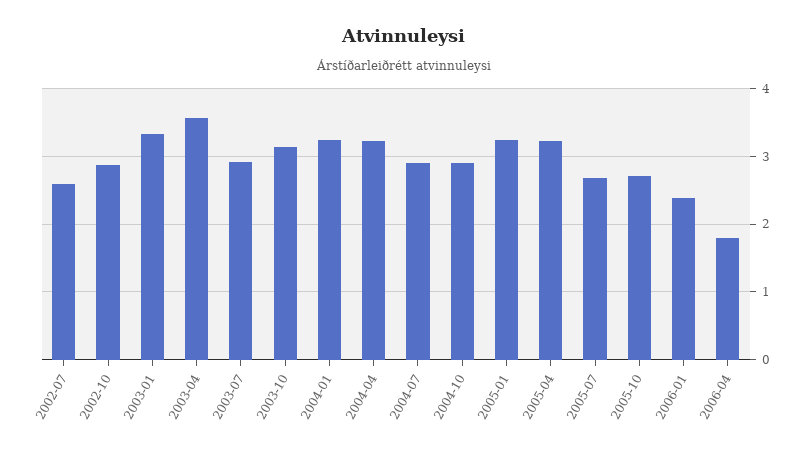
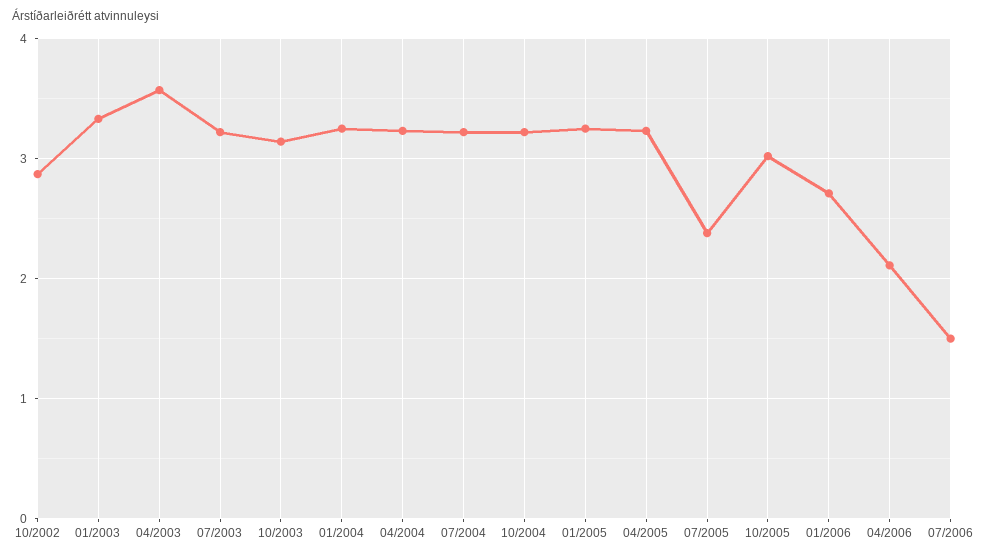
2002-07: 2.6 -> none
2003-07: 2.9 -> 3.2
2004-07: 2.9 -> 3.2
2004-10: 2.9 -> 3.2
2005-07: 2.7 -> 2.4
2005-10: 2.7 -> 3
2006-01: 2.4 -> 2.7
2006-04: 1.8 -> 2.1
07/2006: none -> 1.5

